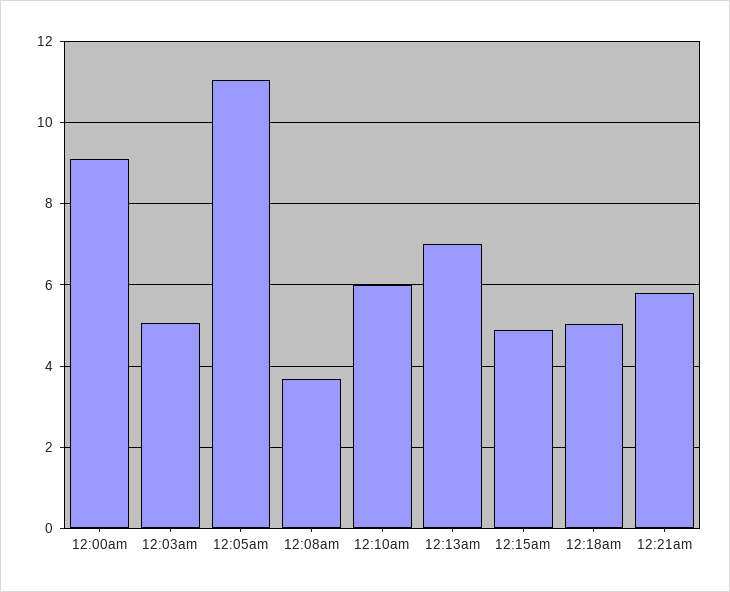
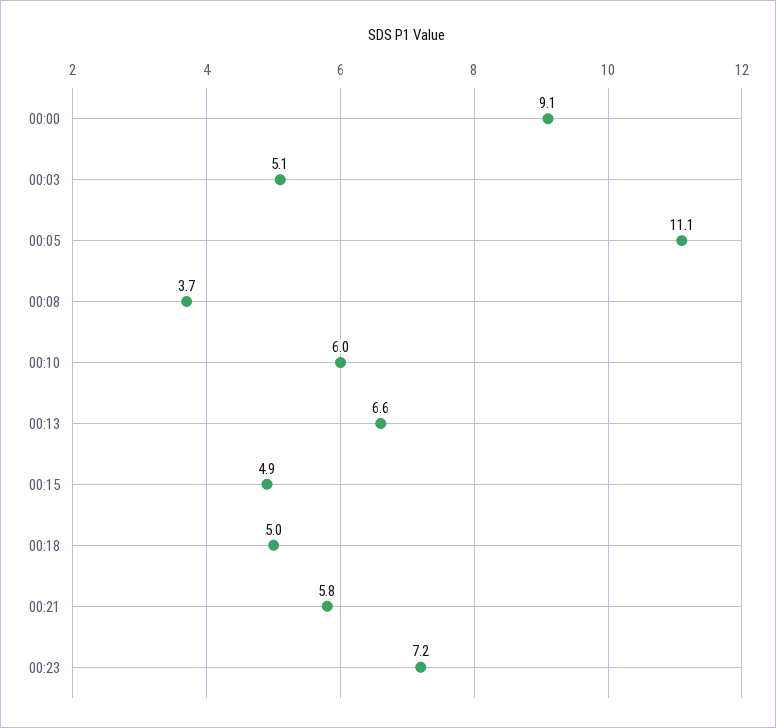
12:13am: 7 -> 6.6
00:23: none -> 7.2

